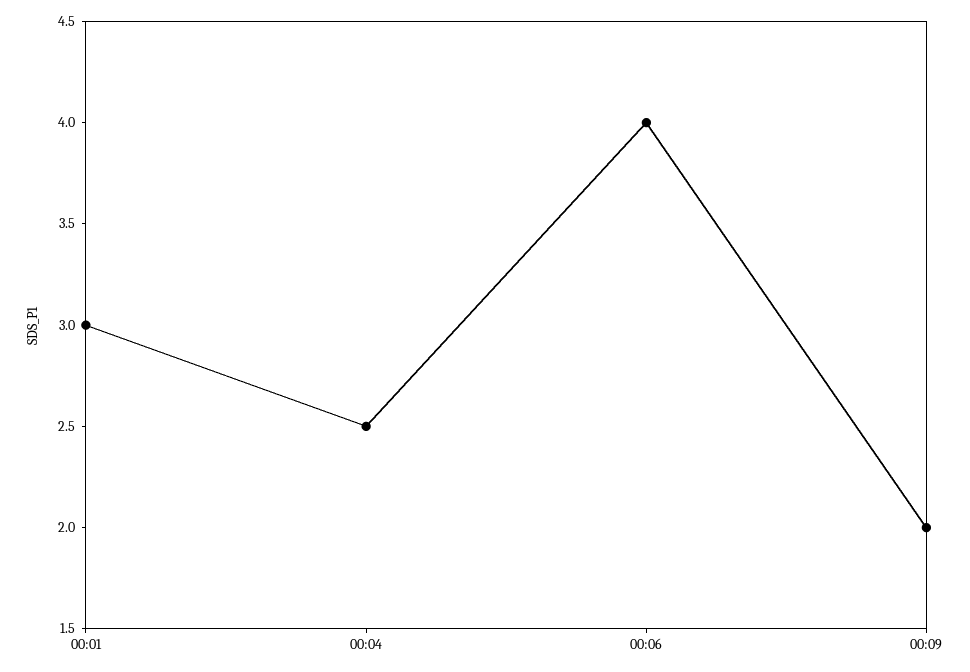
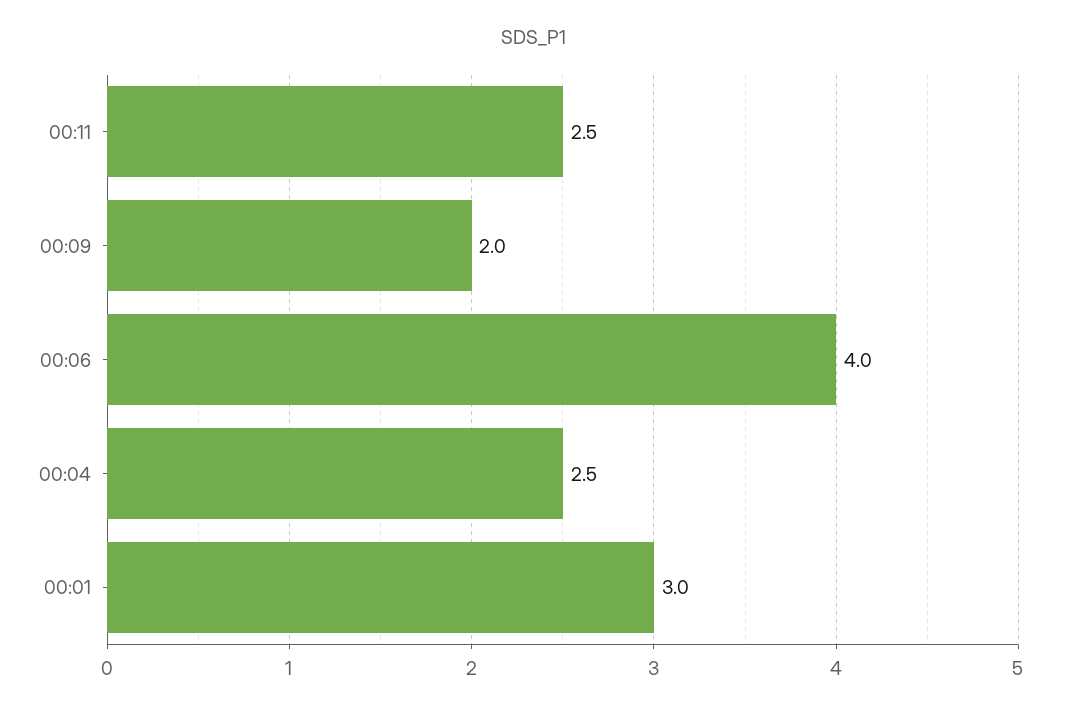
00:11: none -> 2.5

